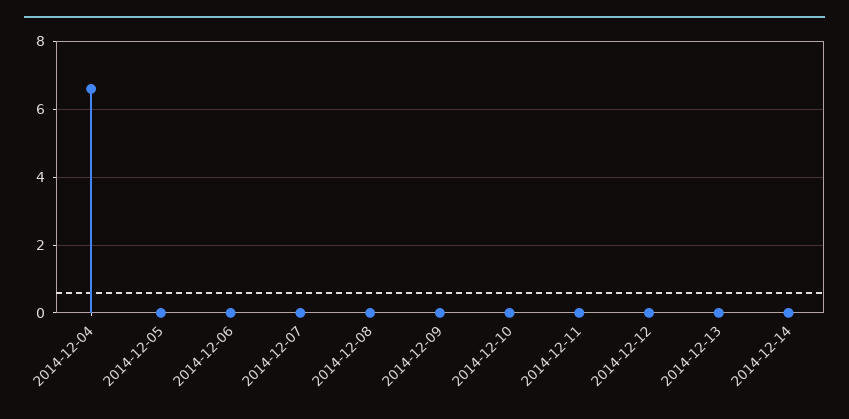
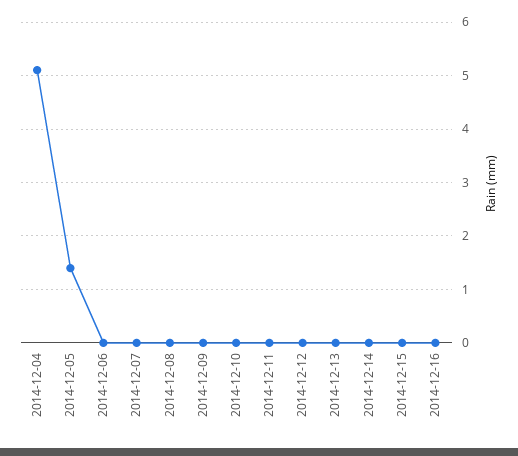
2014-12-04: 6.5 -> 5
2014-12-05: 0 -> 1.5
2014-12-15: none -> 0
2014-12-16: none -> 0

